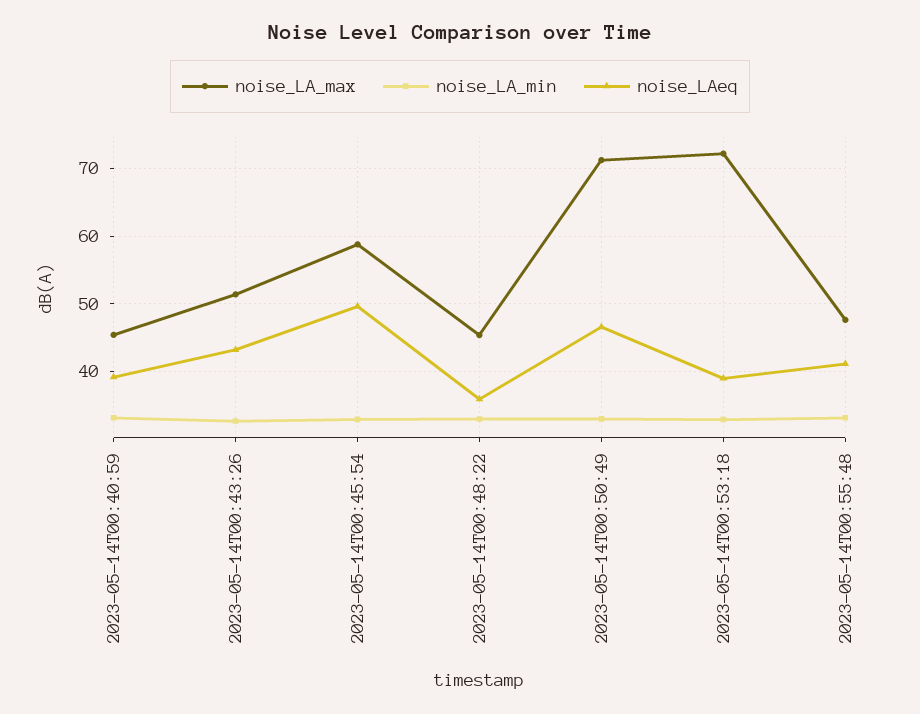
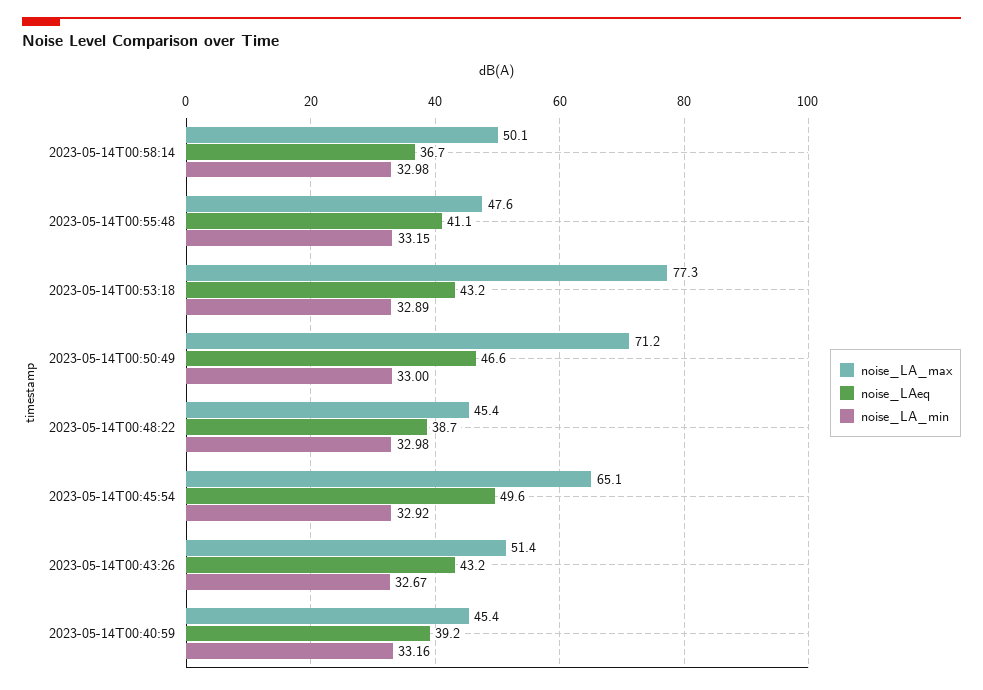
noise_LA_max, 2023-05-14T00:45:54: 59 -> 65.1
noise_LAeq, 2023-05-14T00:48:22: 36 -> 38.7
noise_LA_max, 2023-05-14T00:53:18: 72 -> 77.3
noise_LAeq, 2023-05-14T00:53:18: 39 -> 43.2
noise_LA_max, 2023-05-14T00:58:14: none -> 50.1
noise_LAeq, 2023-05-14T00:58:14: none -> 36.7
noise_LA_min, 2023-05-14T00:58:14: none -> 32.98

